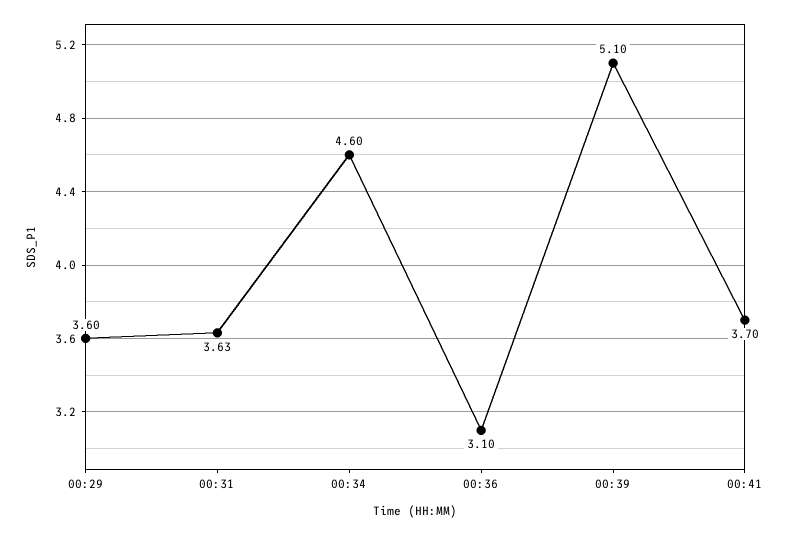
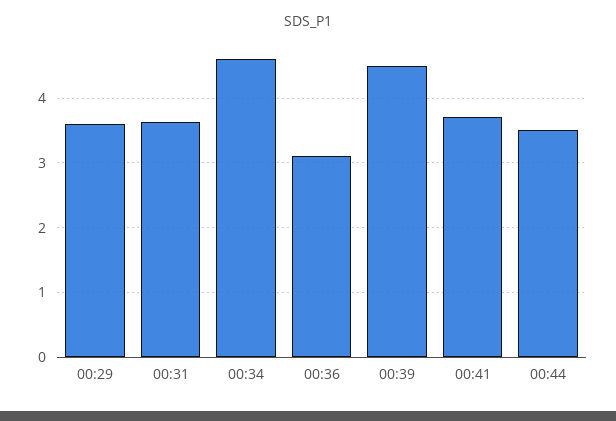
00:39: 5.1 -> 4.5
00:44: none -> 3.5

